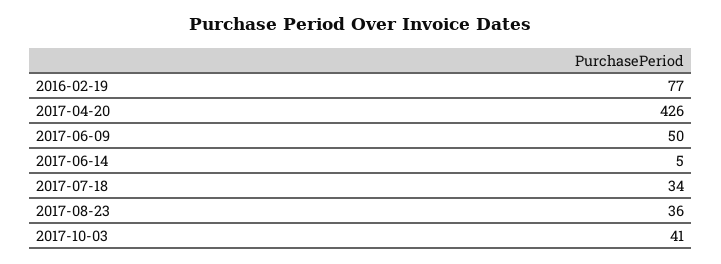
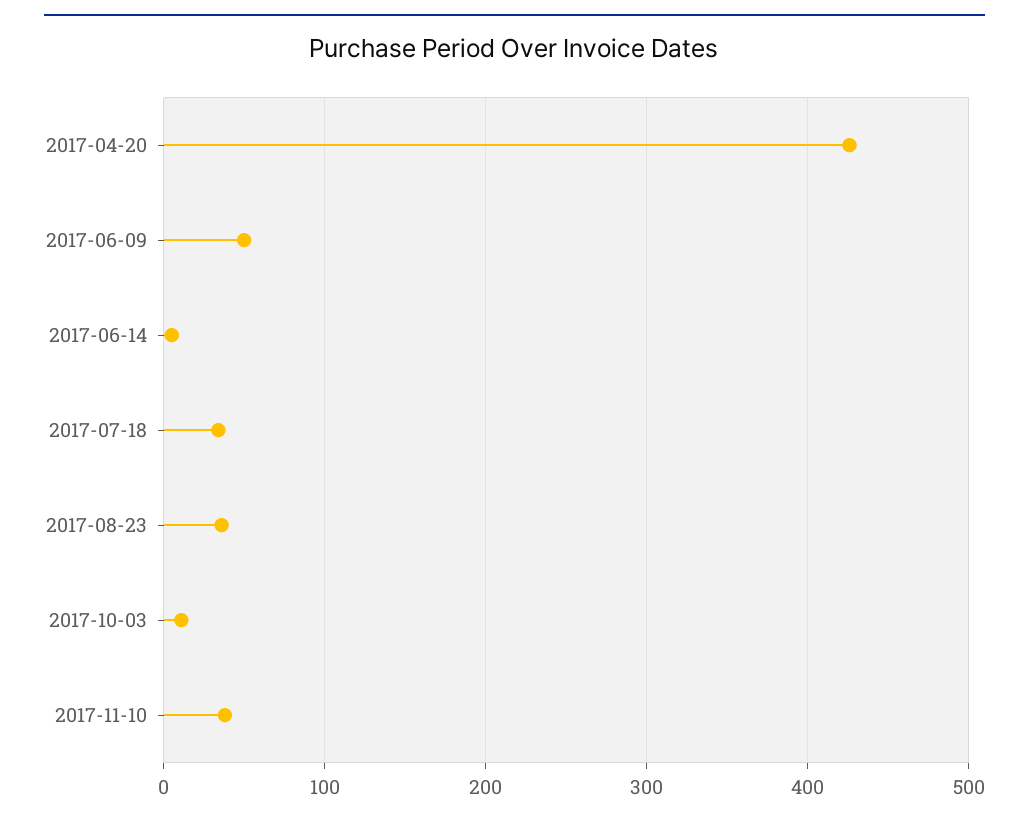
2016-02-19: 77 -> none
2017-10-03: 41 -> 10
2017-11-10: none -> 40

